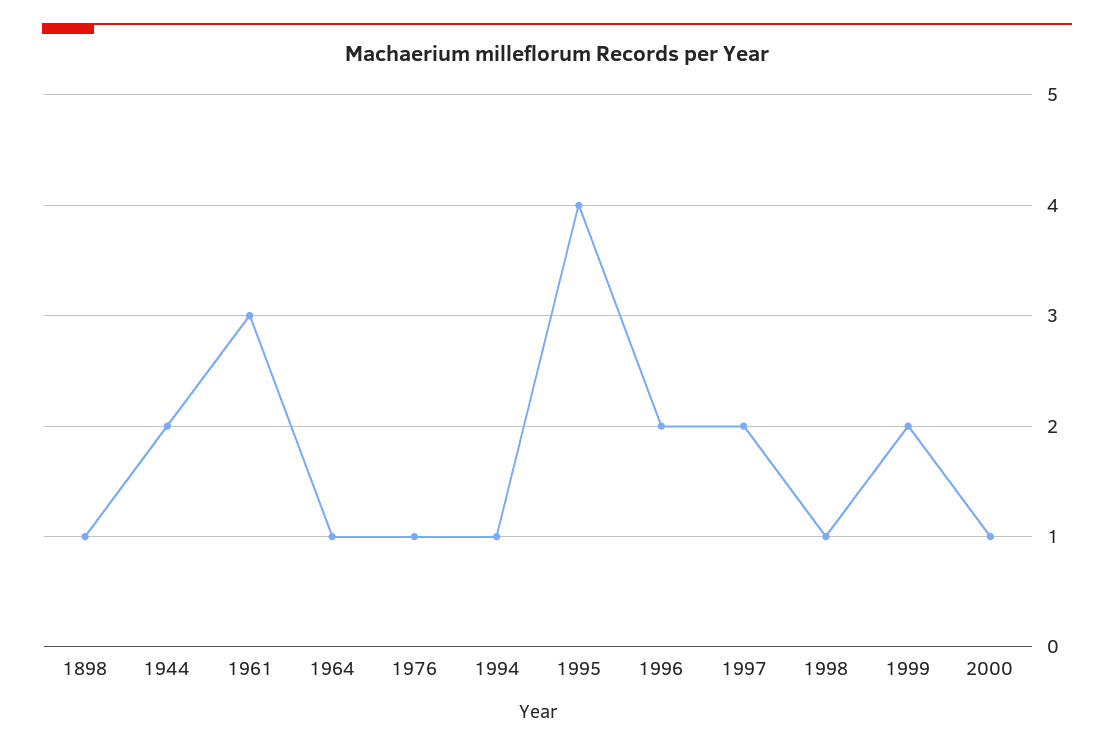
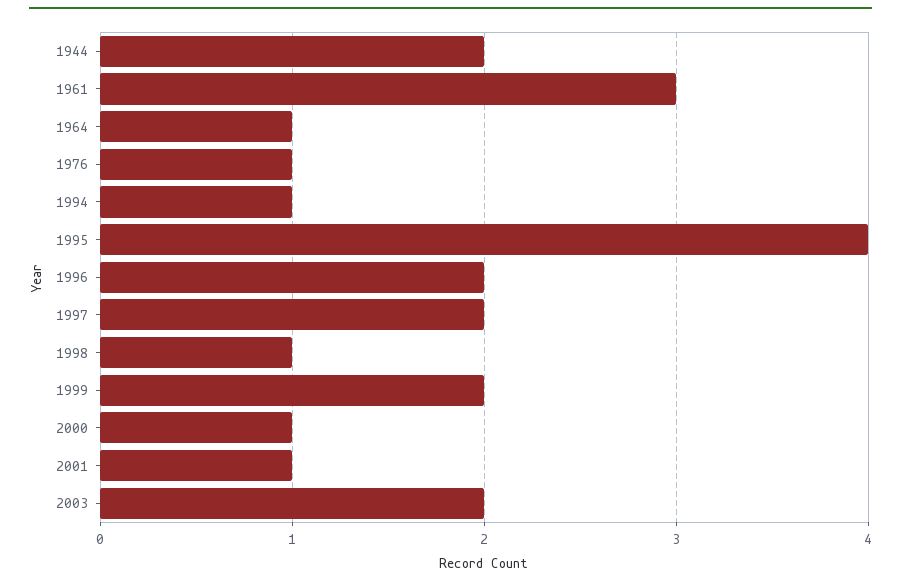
1898: 1 -> none
2001: none -> 1
2003: none -> 2

